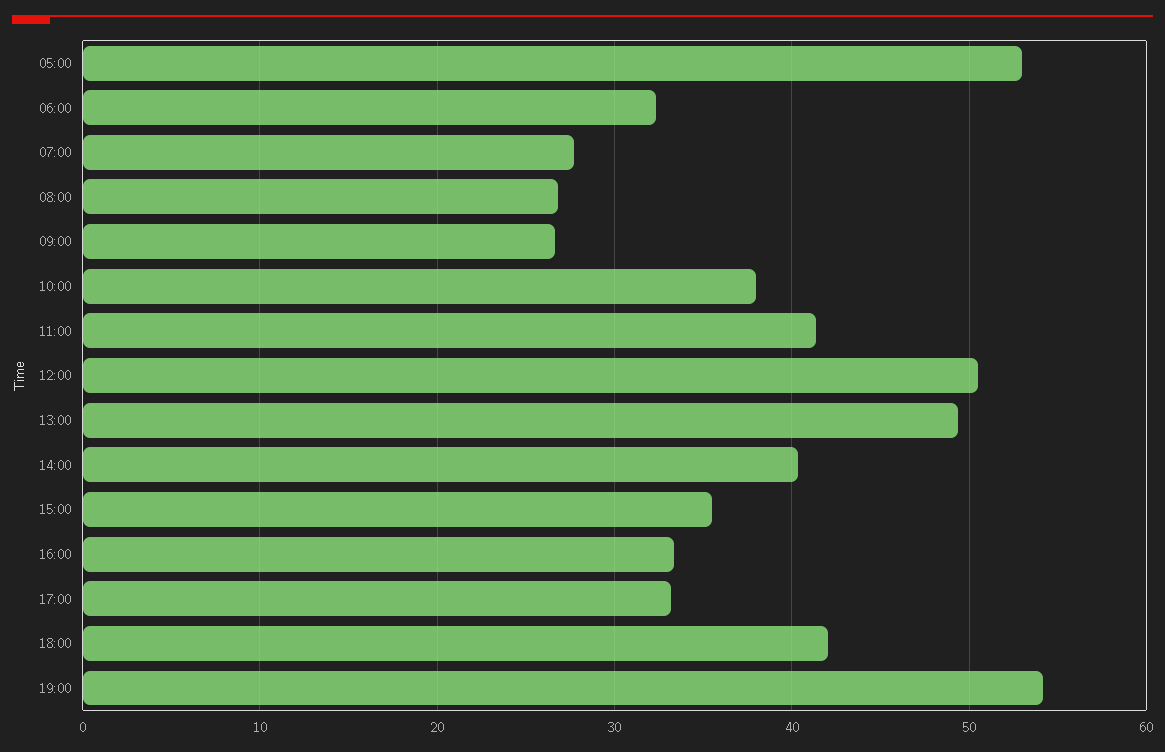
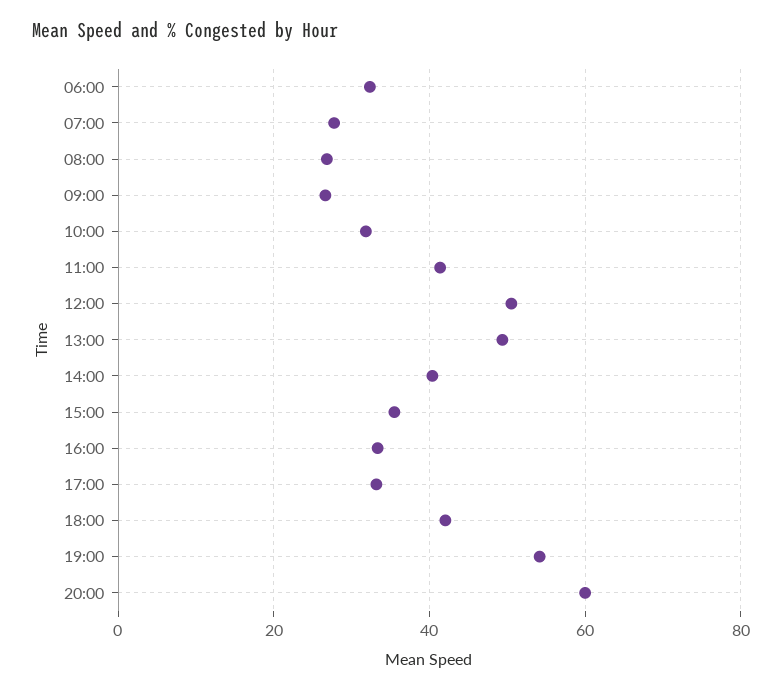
05:00: 53 -> none
10:00: 38 -> 32
20:00: none -> 60

